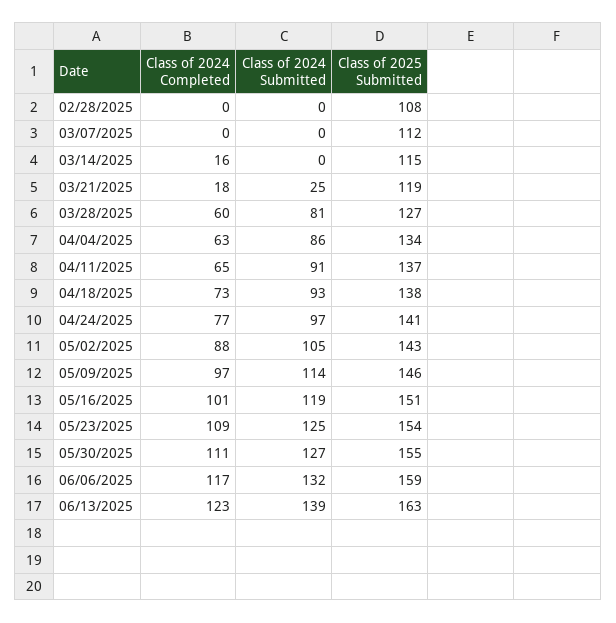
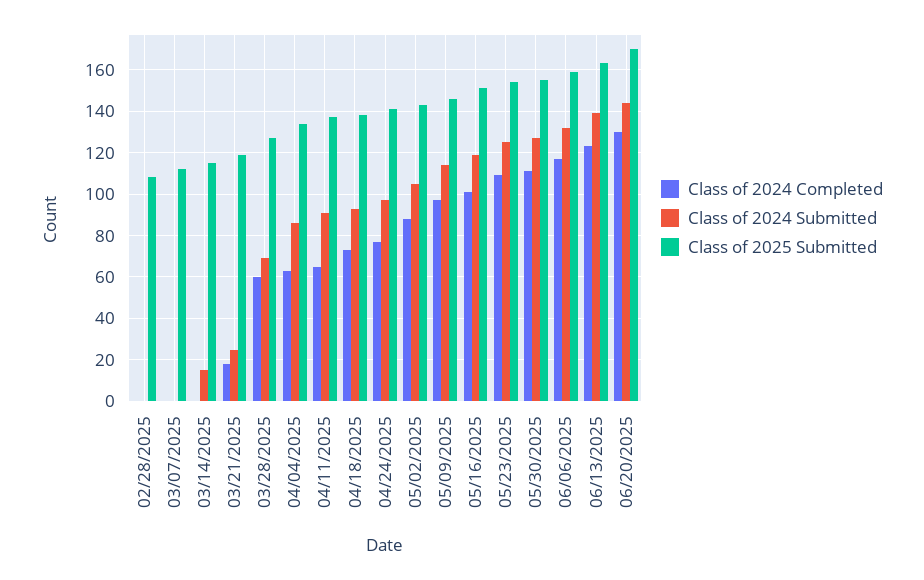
Class of 2024 Completed, 03/14/2025: 16 -> 0
Class of 2024 Submitted, 03/14/2025: 0 -> 15
Class of 2024 Submitted, 03/28/2025: 81 -> 70
Class of 2024 Completed, 06/20/2025: none -> 130
Class of 2024 Submitted, 06/20/2025: none -> 145
Class of 2025 Submitted, 06/20/2025: none -> 170

